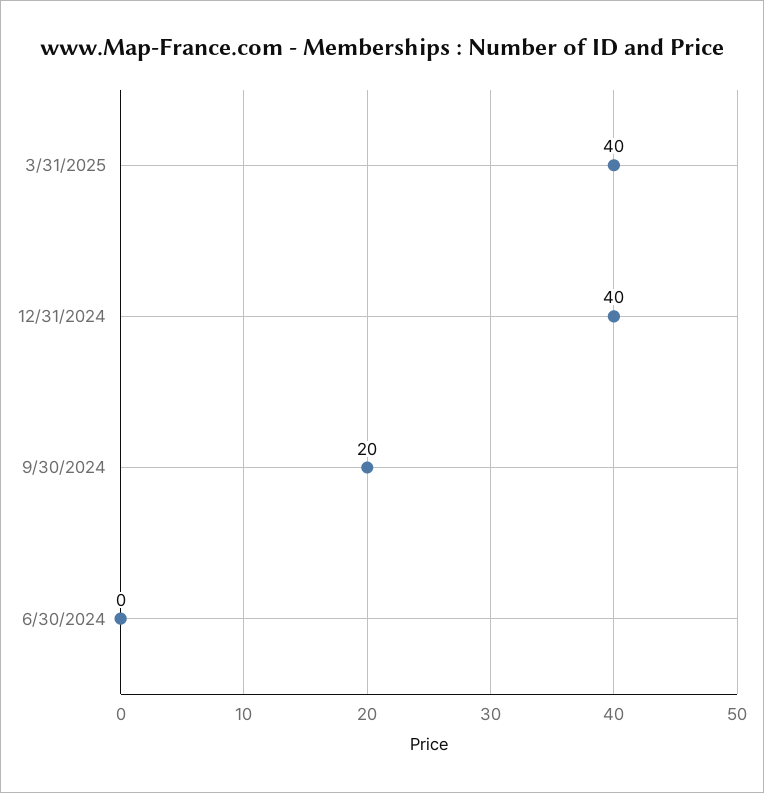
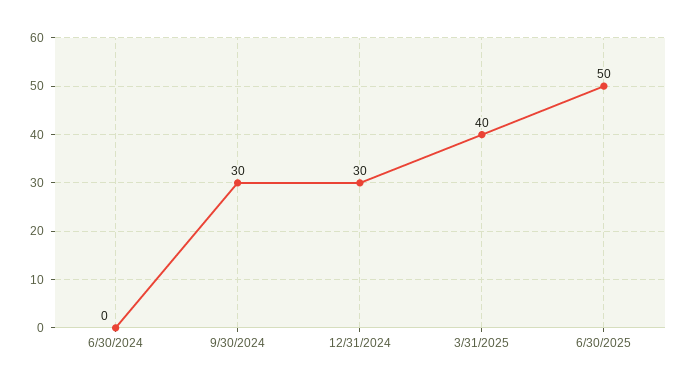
12/31/2024: 40 -> 30
9/30/2024: 20 -> 30
6/30/2025: none -> 50

